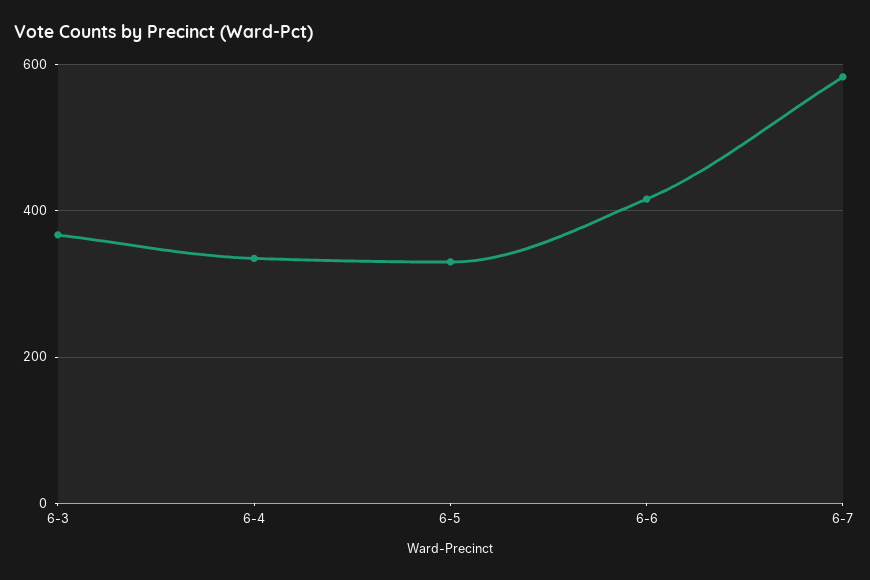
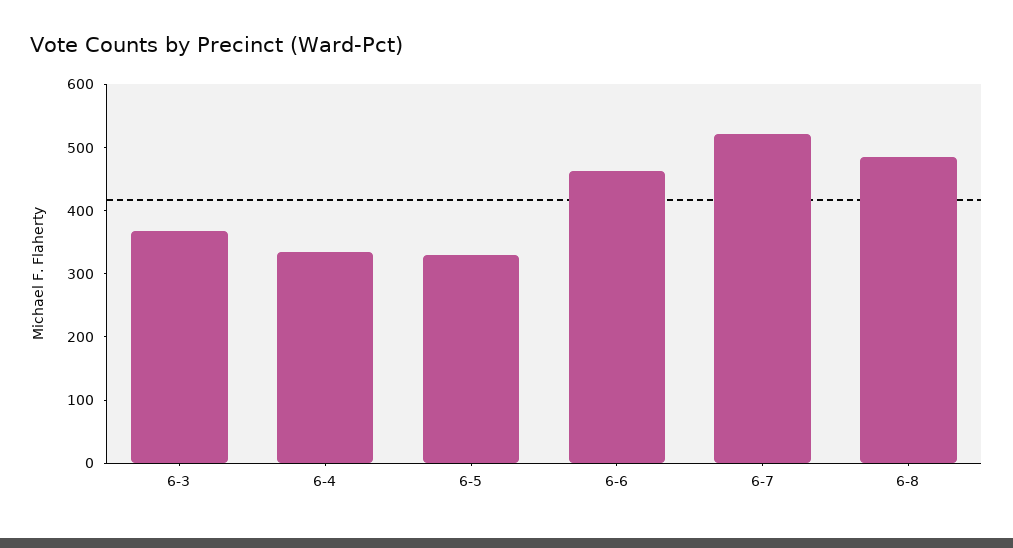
6-6: 420 -> 460
6-7: 580 -> 520
6-8: none -> 480

